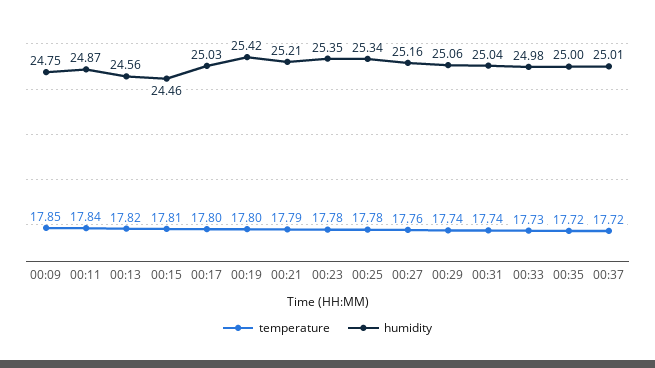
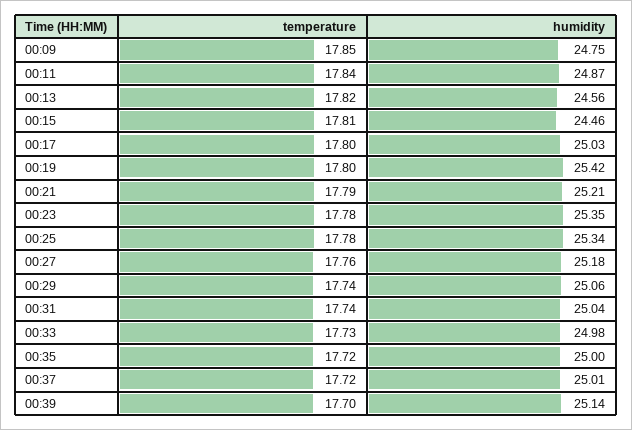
humidity, 00:27: 25.16 -> 25.18
temperature, 00:39: none -> 17.7
humidity, 00:39: none -> 25.14

